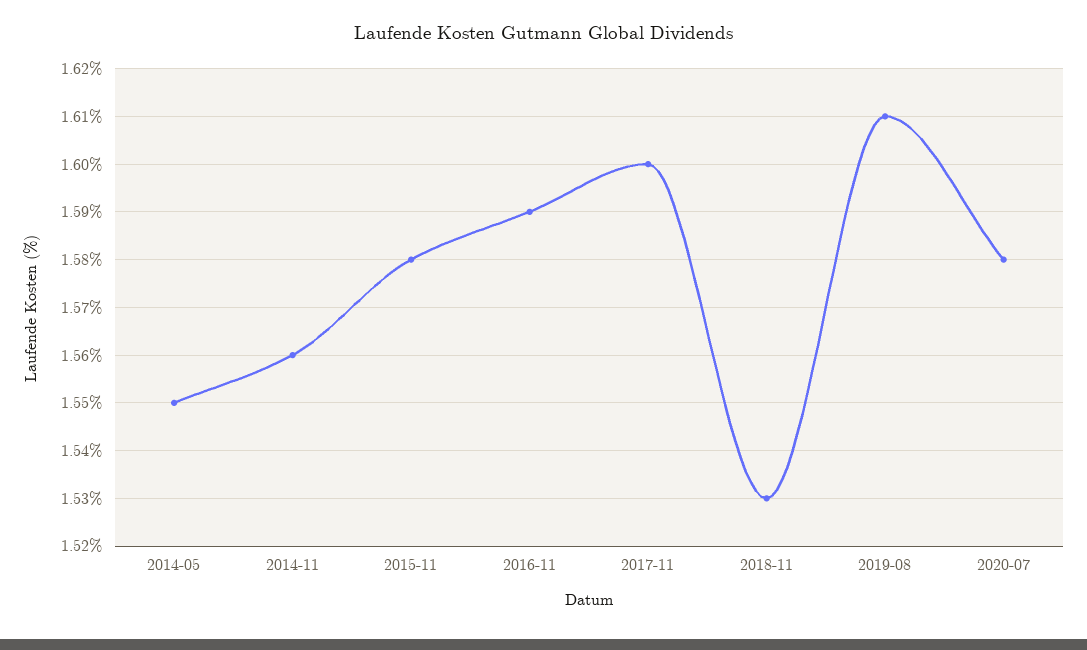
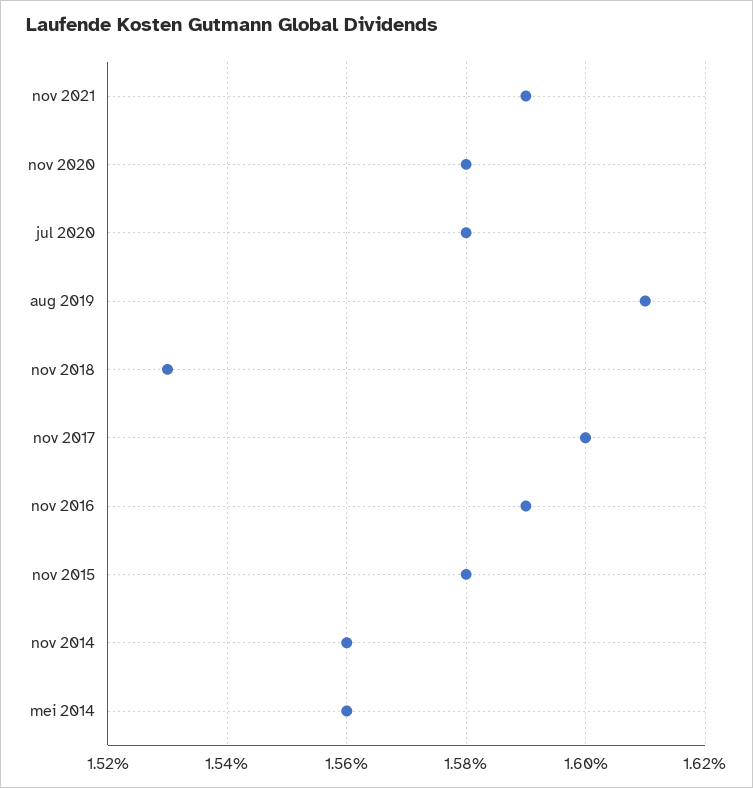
2014-05: 1.55 -> 1.56
nov 2021: none -> 1.59
nov 2020: none -> 1.58

